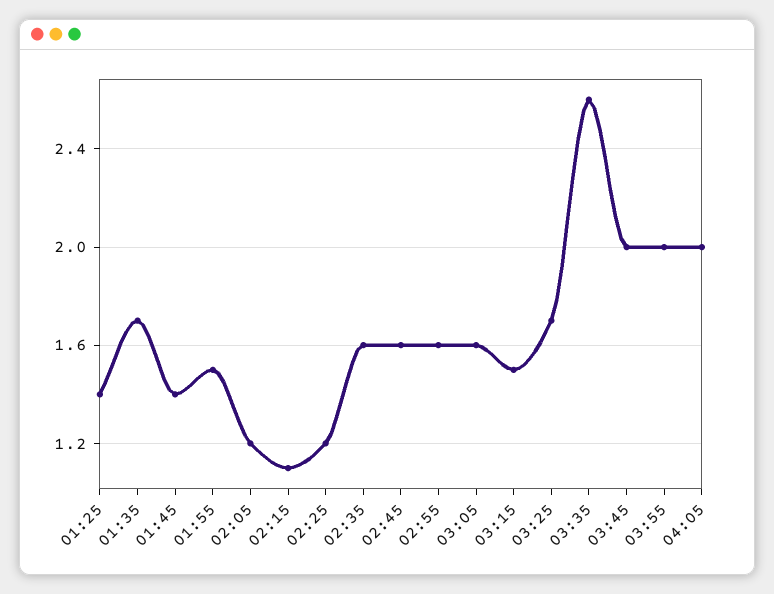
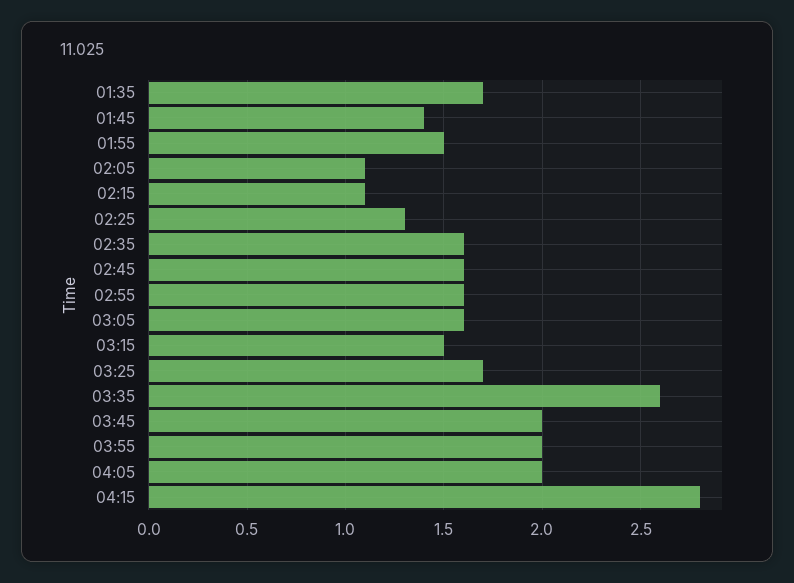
01:25: 1.4 -> none
02:05: 1.2 -> 1.1
02:25: 1.2 -> 1.3
04:15: none -> 2.8

